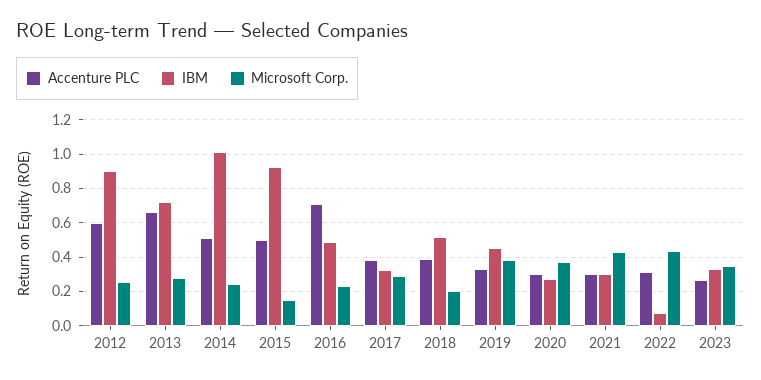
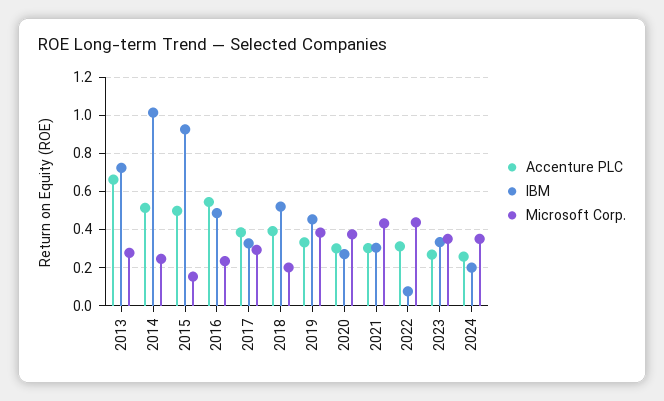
Accenture PLC, 2012: 0.6 -> none
IBM, 2012: 0.9 -> none
Microsoft Corp., 2012: 0.25 -> none
Accenture PLC, 2016: 0.7 -> 0.55
Accenture PLC, 2024: none -> 0.25
IBM, 2024: none -> 0.2
Microsoft Corp., 2024: none -> 0.35

